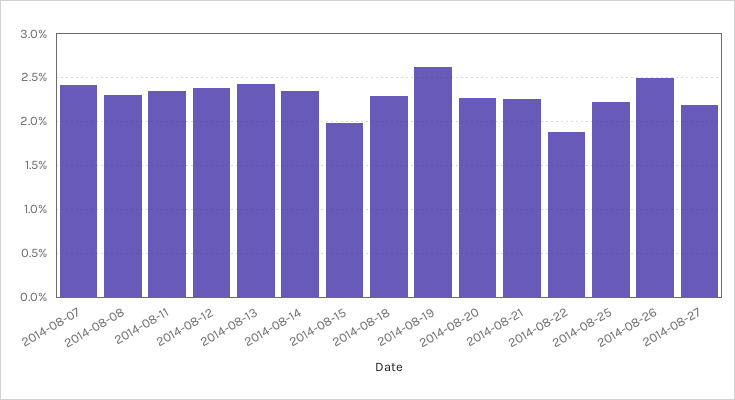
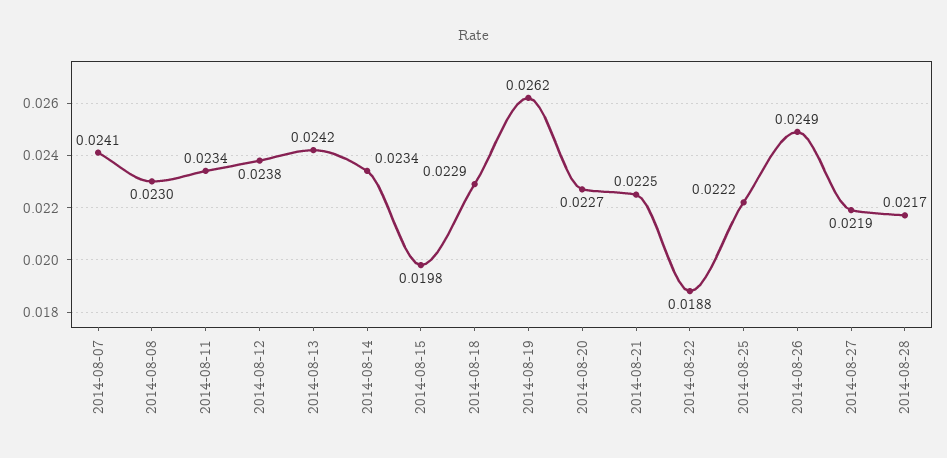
2014-08-28: none -> 0.0217

